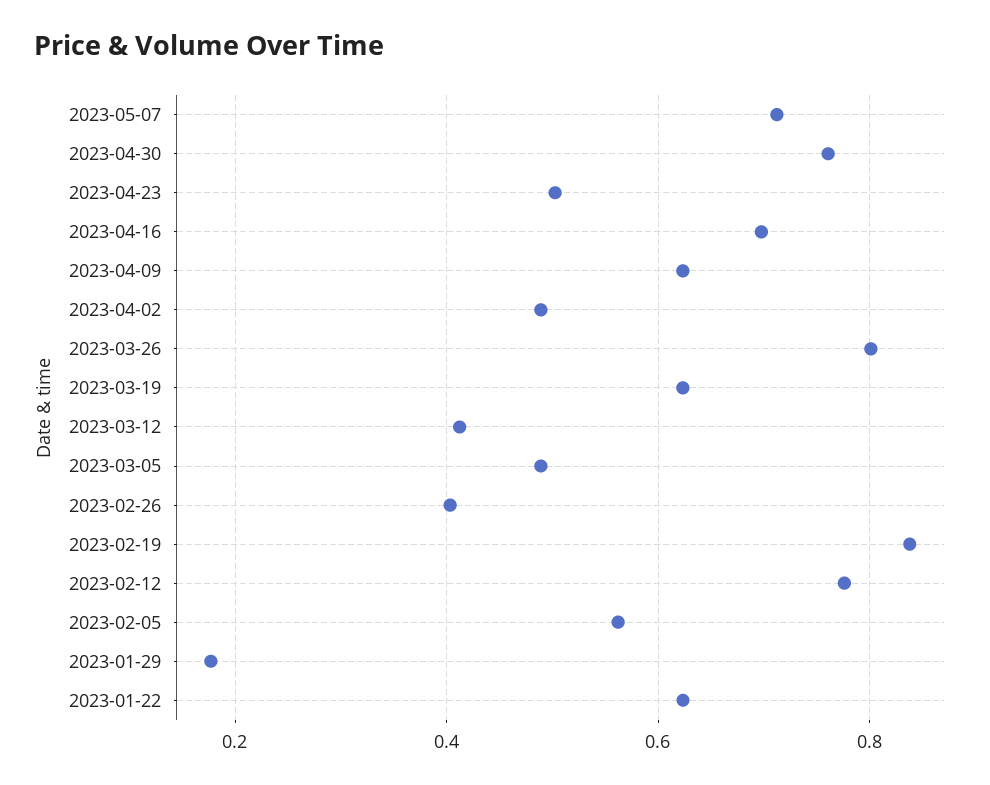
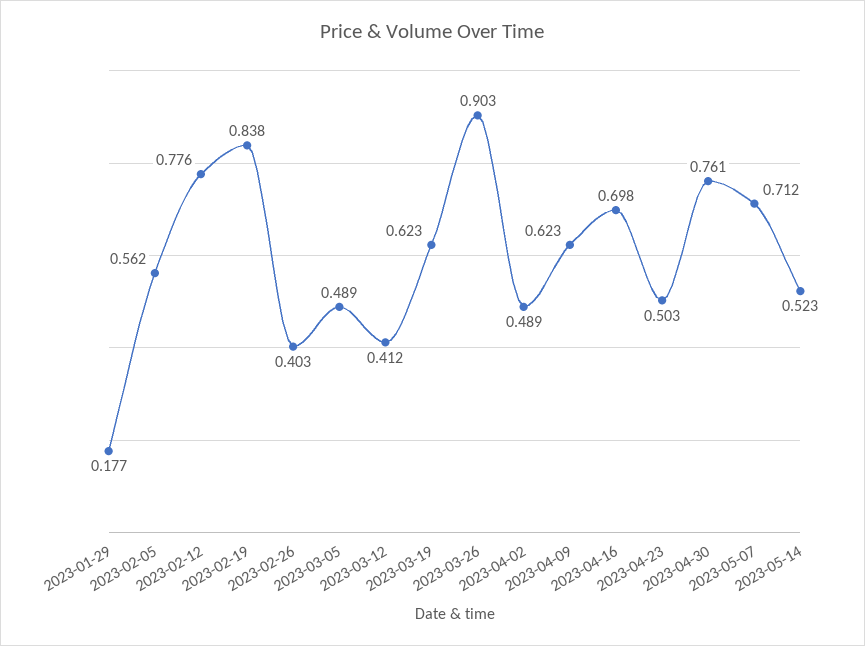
2023-03-26: 0.8 -> 0.903
2023-01-22: 0.62 -> none
2023-05-14: none -> 0.523

